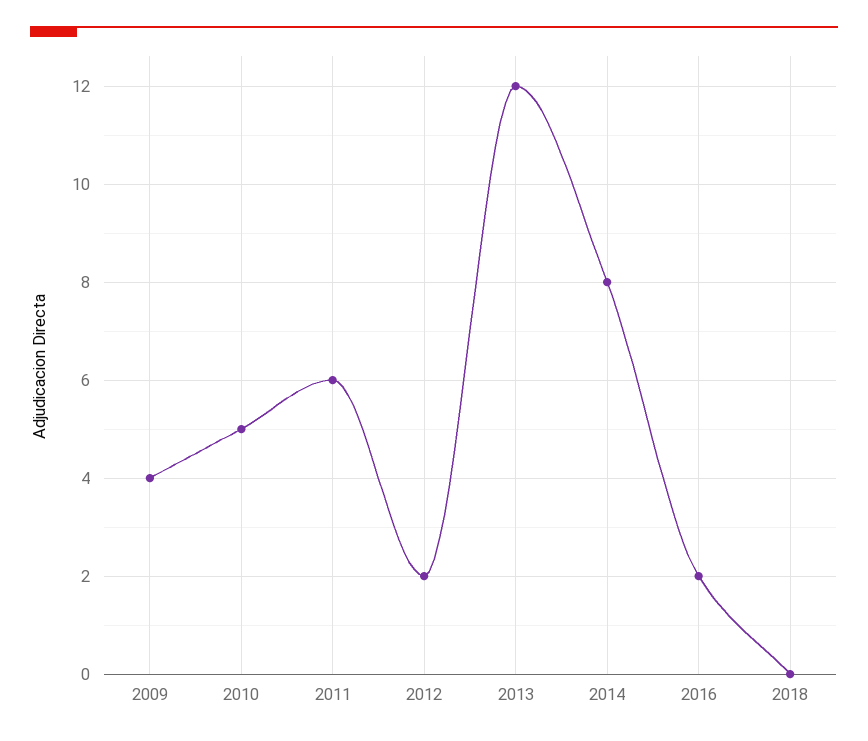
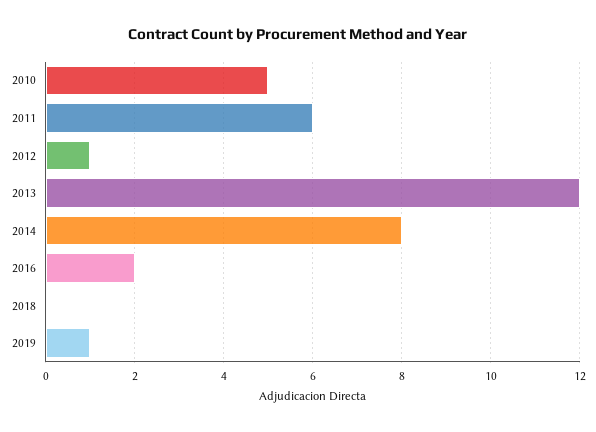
2009: 4 -> none
2012: 2 -> 1
2019: none -> 1

